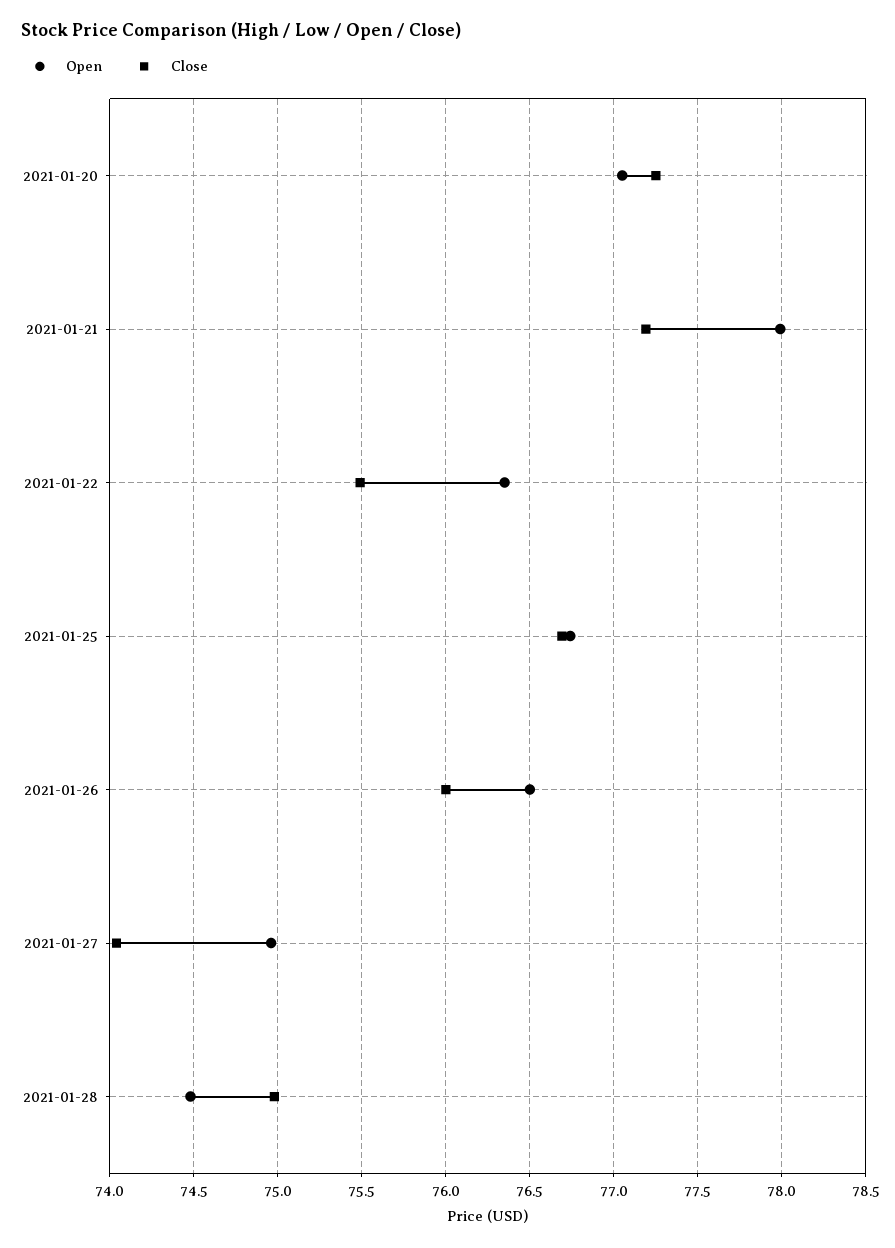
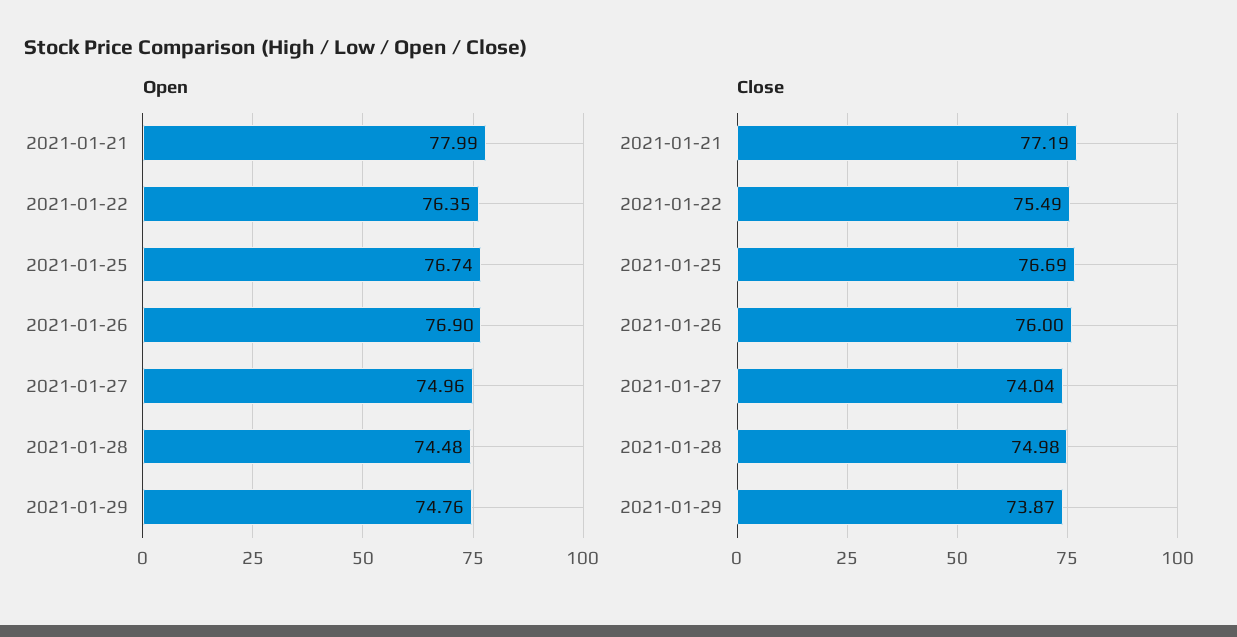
Open, 2021-01-20: 77.05 -> none
Close, 2021-01-20: 77.25 -> none
Open, 2021-01-26: 76.5 -> 76.9
Open, 2021-01-29: none -> 74.76
Close, 2021-01-29: none -> 73.87

